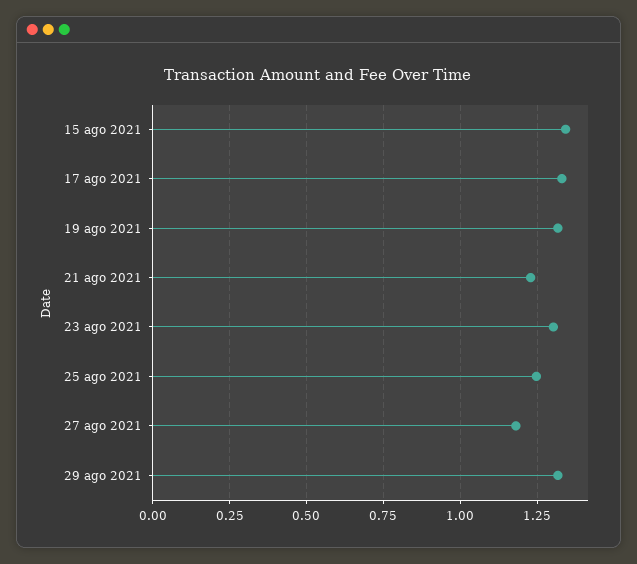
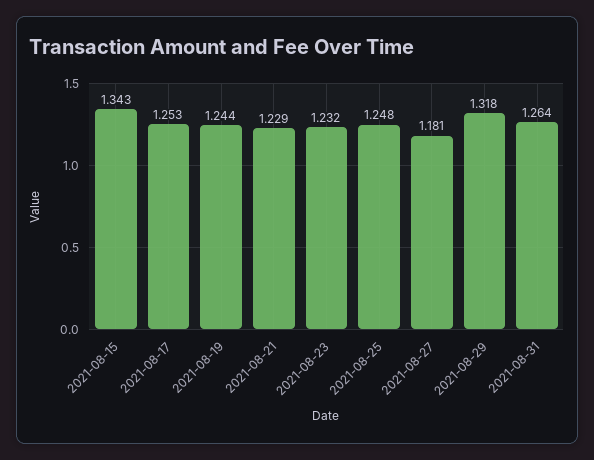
17 ago 2021: 1.325 -> 1.253
19 ago 2021: 1.325 -> 1.244
23 ago 2021: 1.3 -> 1.232
2021-08-31: none -> 1.264

